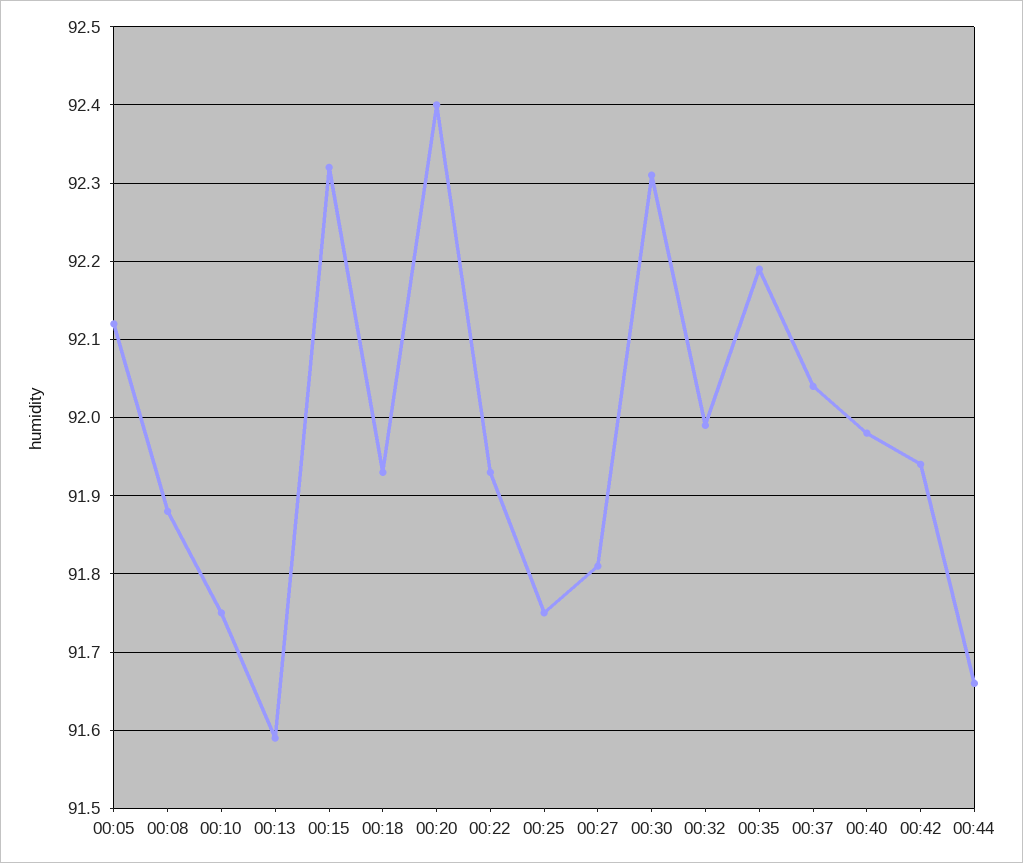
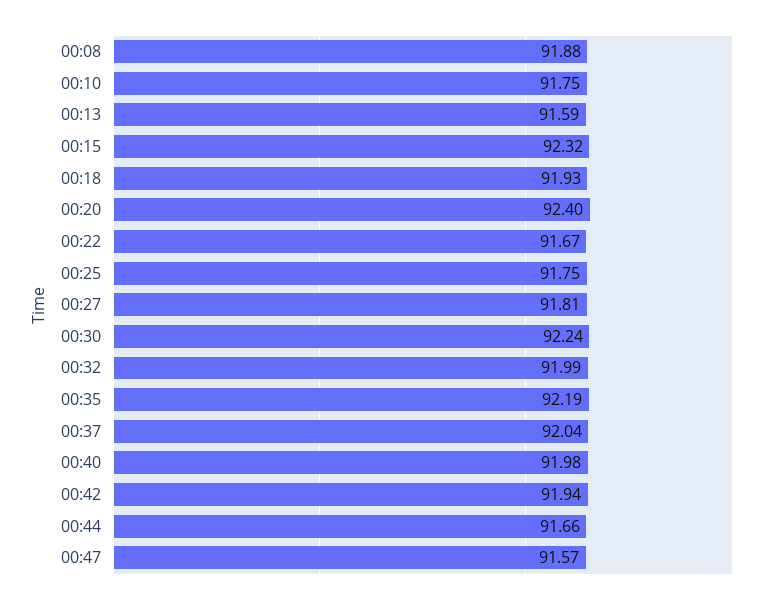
00:05: 92.12 -> none
00:22: 91.93 -> 91.67
00:30: 92.31 -> 92.24
00:47: none -> 91.57

